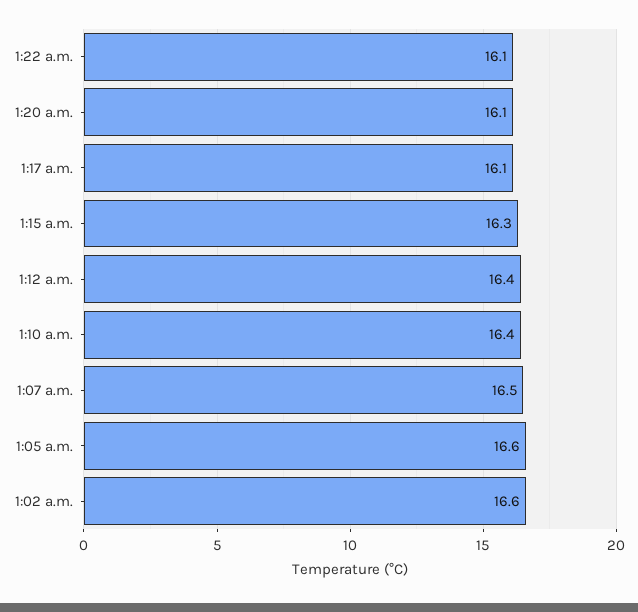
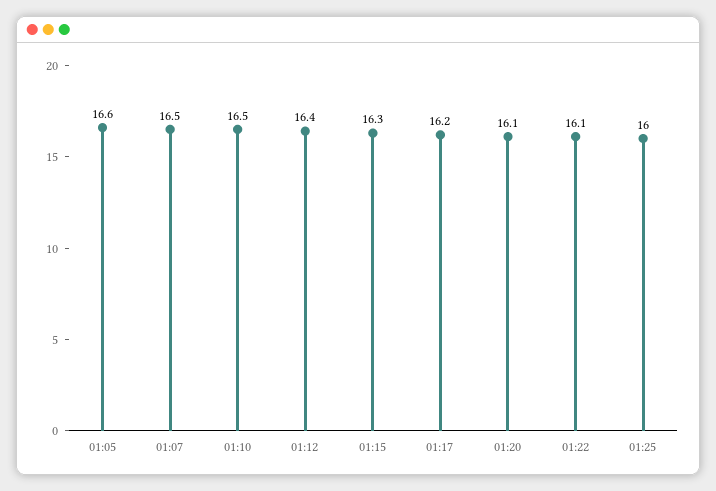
1:17 a.m.: 16.1 -> 16.2
1:10 a.m.: 16.4 -> 16.5
1:02 a.m.: 16.6 -> none
01:25: none -> 16

